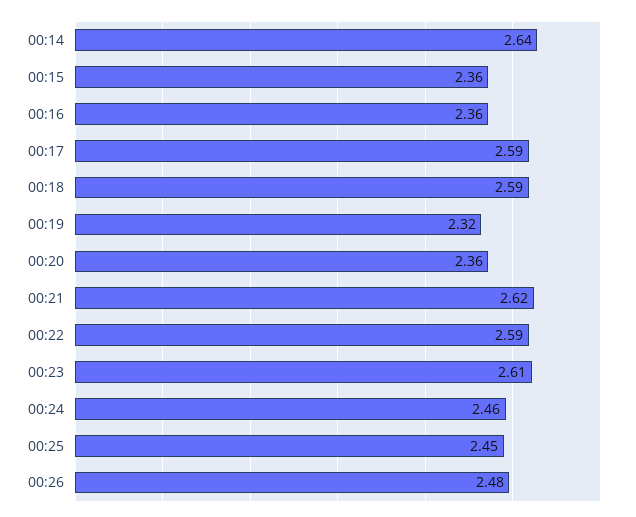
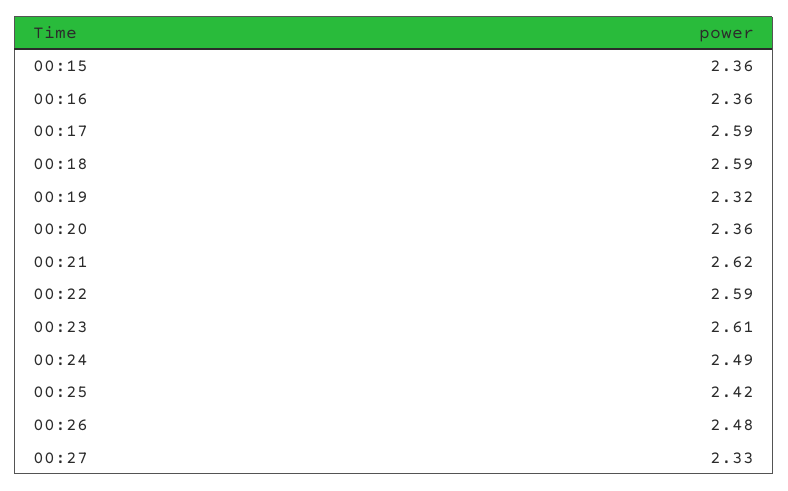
00:14: 2.64 -> none
00:24: 2.46 -> 2.49
00:25: 2.45 -> 2.42
00:27: none -> 2.33

